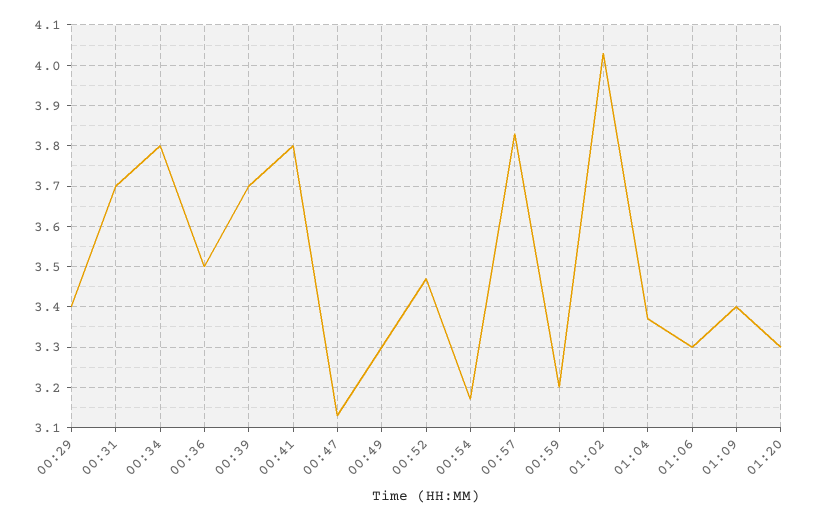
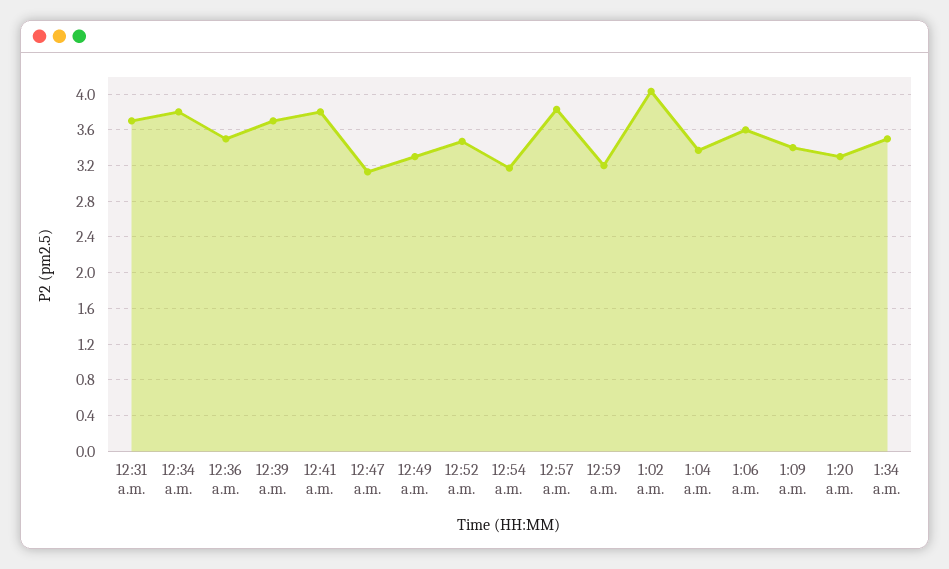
00:29: 3.4 -> none
01:06: 3.3 -> 3.6
1:34 a.m.: none -> 3.5

